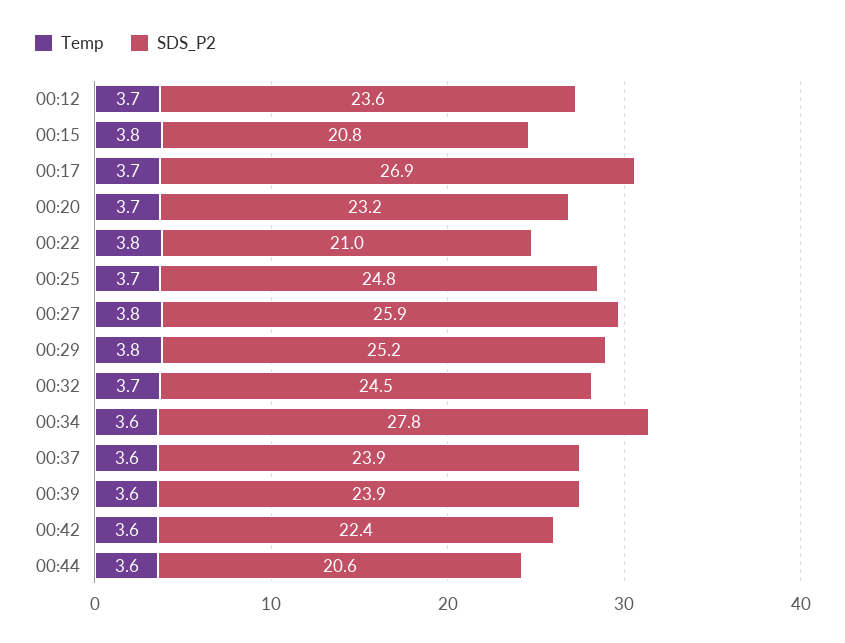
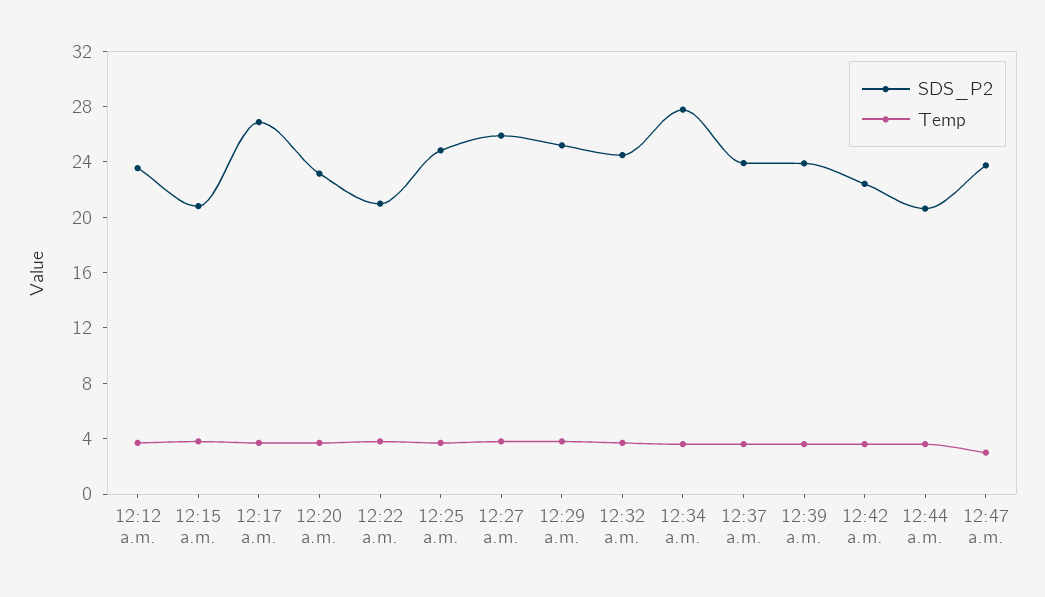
SDS_P2, 12:47 a.m.: none -> 24
Temp, 12:47 a.m.: none -> 3

